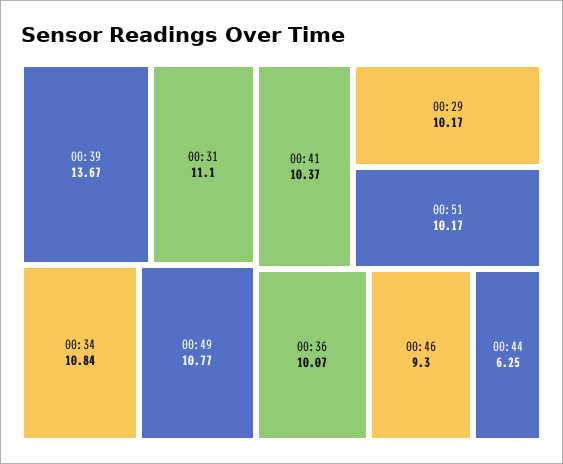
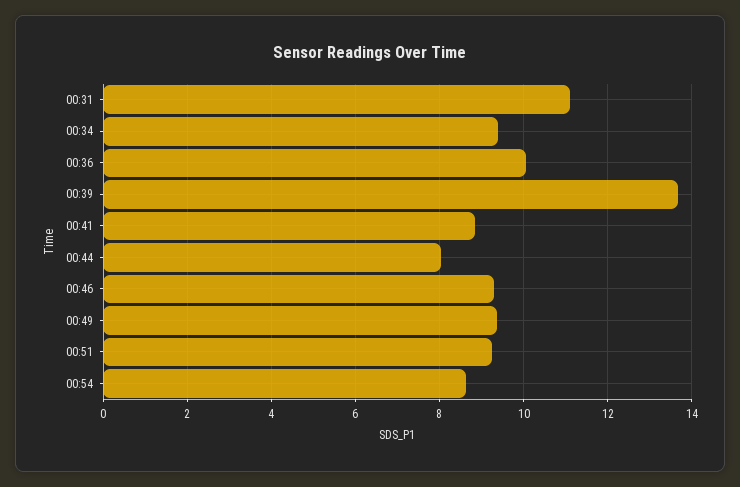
00:34: 10.84 -> 9.4
00:49: 10.77 -> 9.4
00:41: 10.37 -> 8.8
00:29: 10.17 -> none
00:51: 10.17 -> 9.2
00:44: 6.25 -> 8
00:54: none -> 8.6

